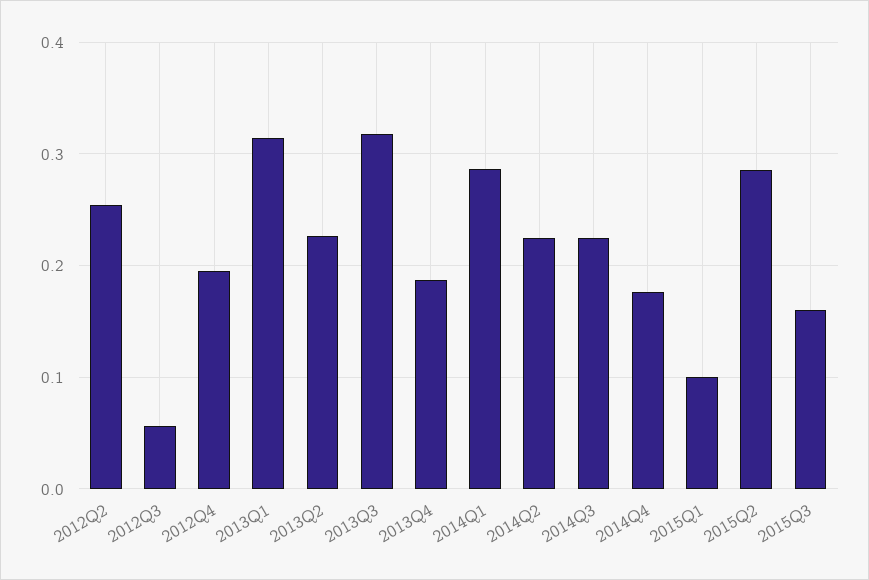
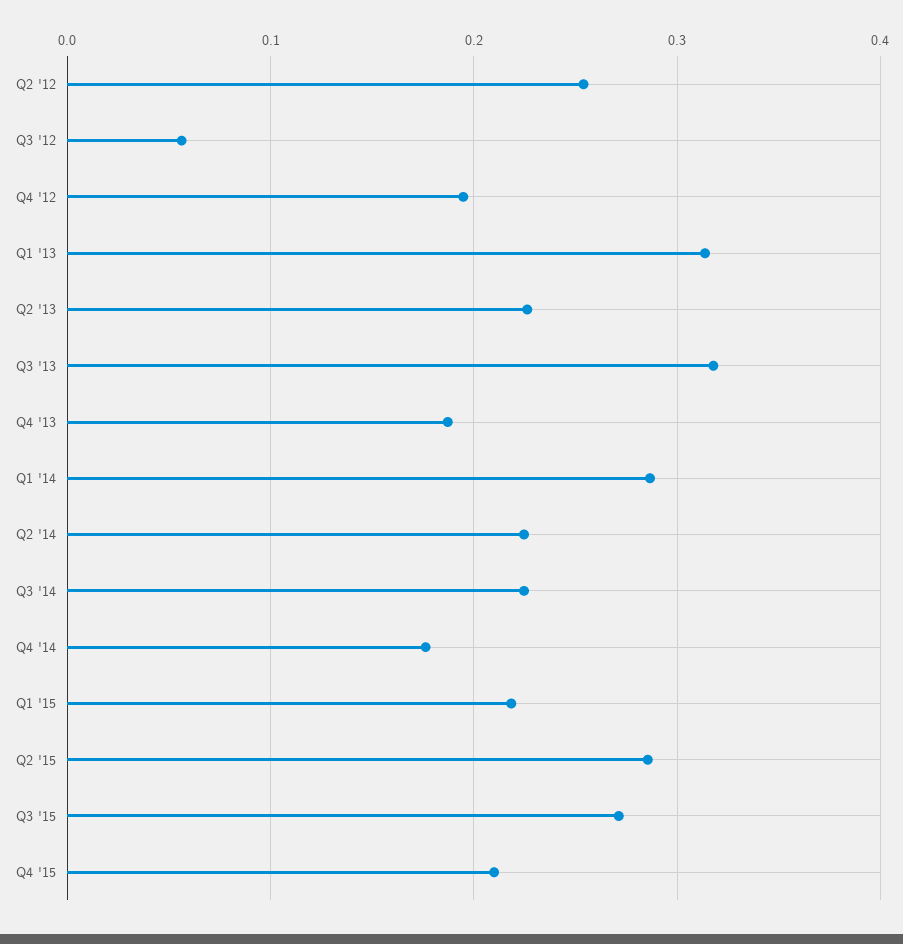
2015Q1: 0.1 -> 0.22
2015Q3: 0.16 -> 0.27
Q4 '15: none -> 0.21

